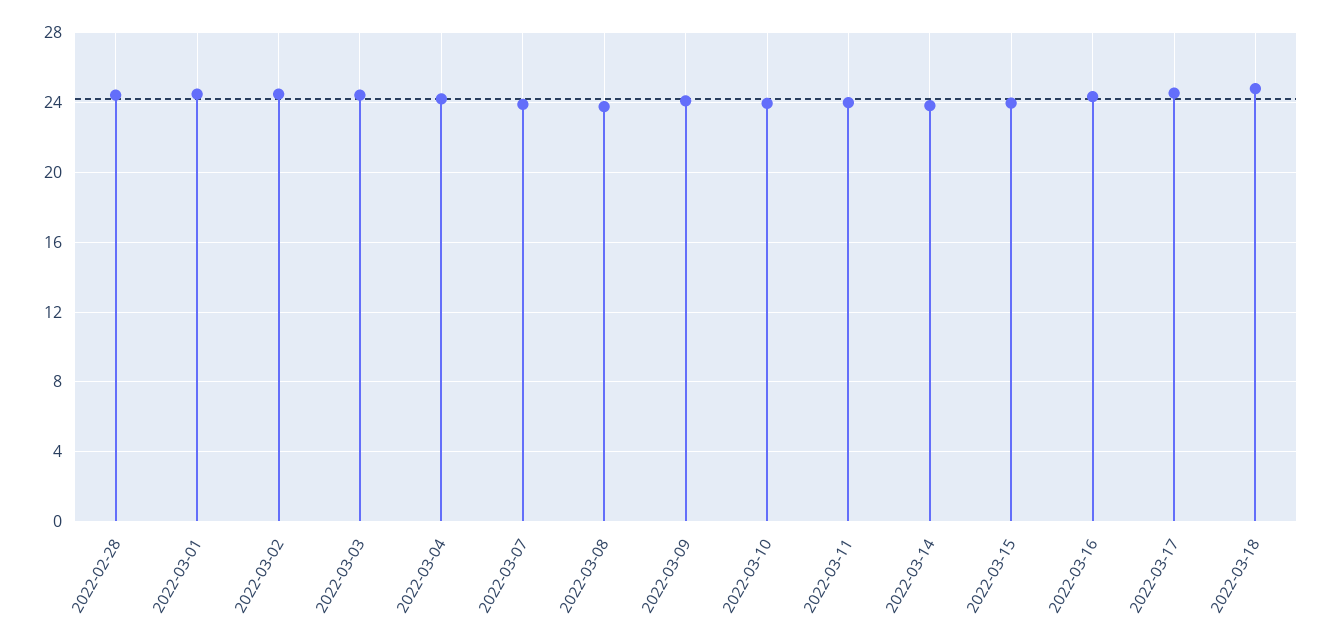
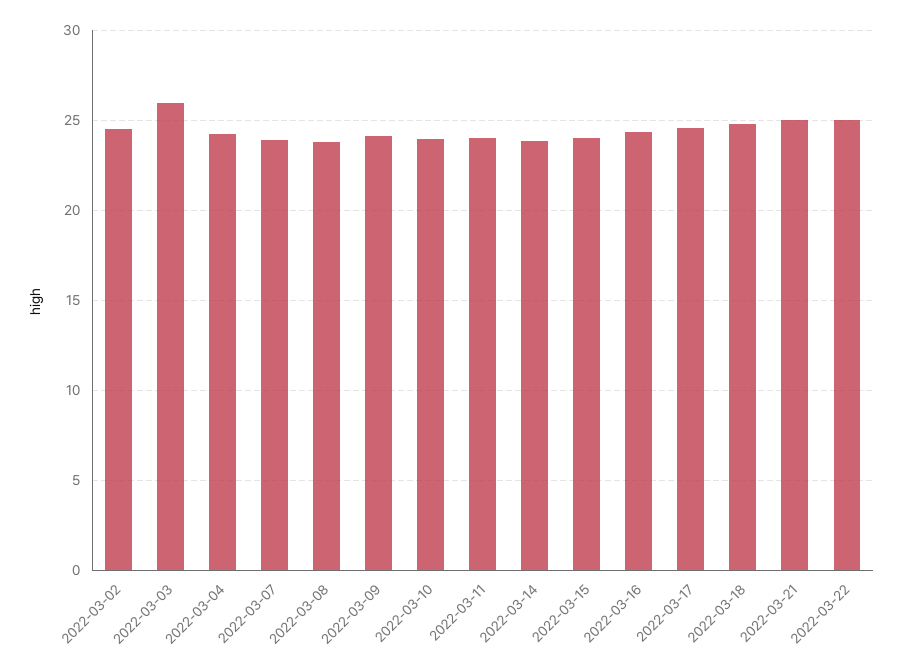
2022-02-28: 24.5 -> none
2022-03-01: 24.5 -> none
2022-03-03: 24.5 -> 26
2022-03-21: none -> 25
2022-03-22: none -> 25

